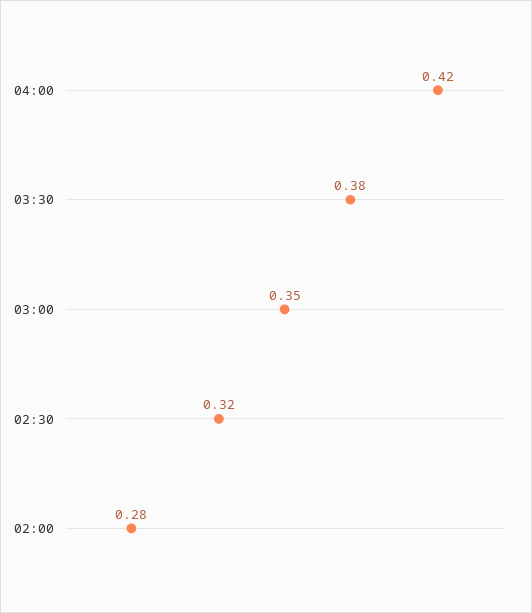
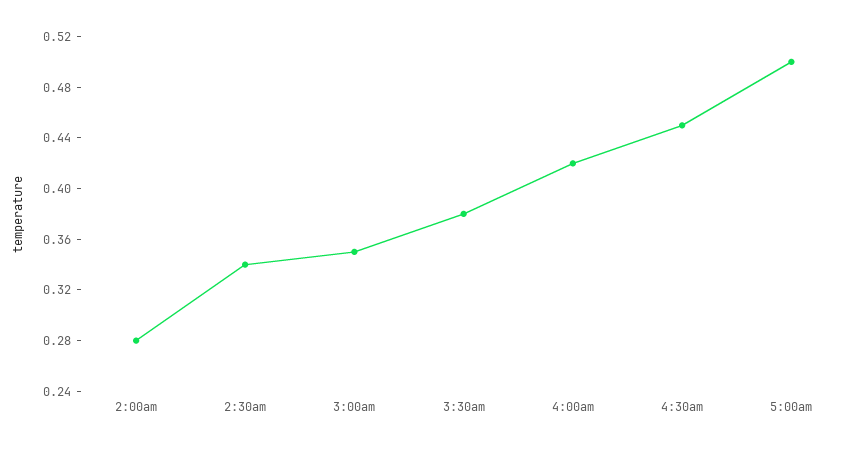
02:30: 0.32 -> 0.34
4:30am: none -> 0.45
5:00am: none -> 0.5

